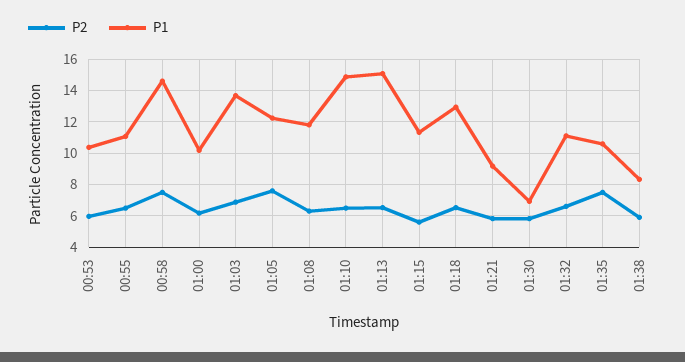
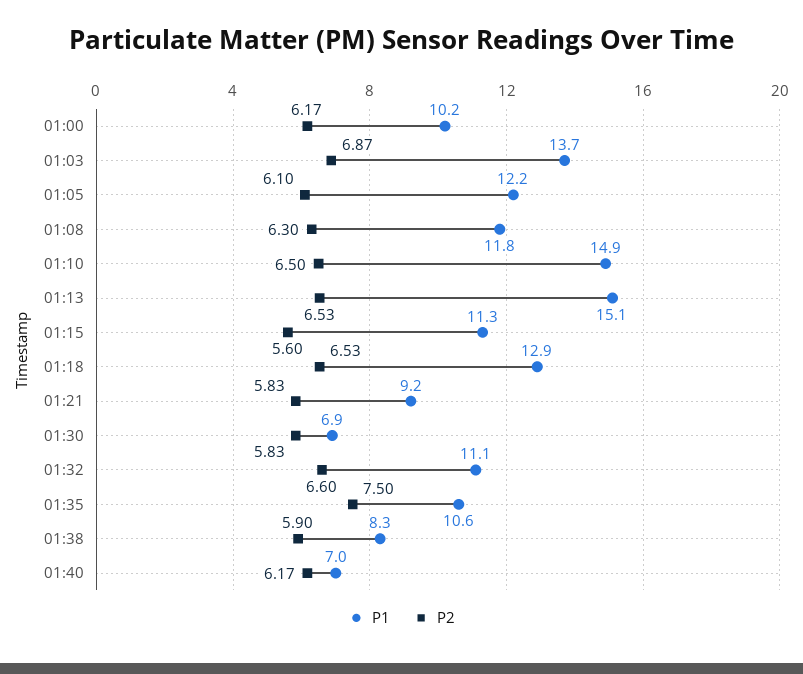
P2, 00:53: 6 -> none
P1, 00:53: 10.5 -> none
P2, 00:55: 6.5 -> none
P1, 00:55: 11 -> none
P2, 00:58: 7.5 -> none
P1, 00:58: 14.5 -> none
P2, 01:05: 7.5 -> 6.1
P1, 01:40: none -> 7
P2, 01:40: none -> 6.17

